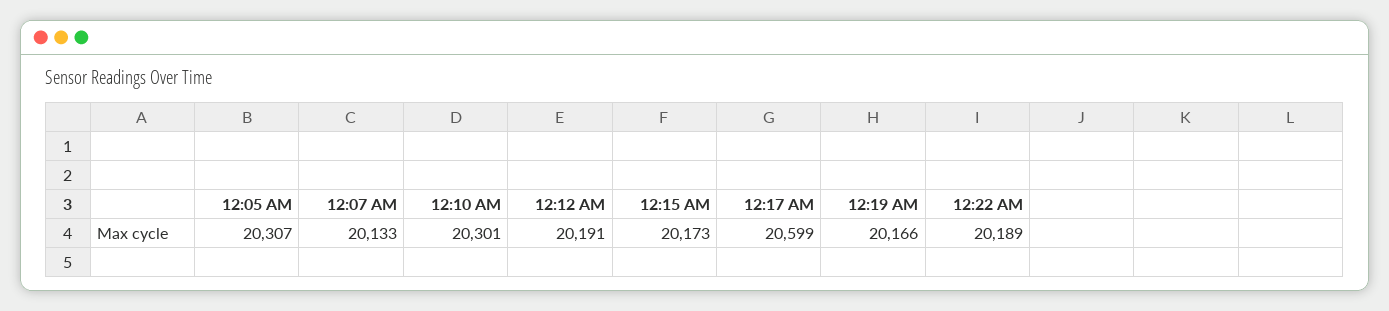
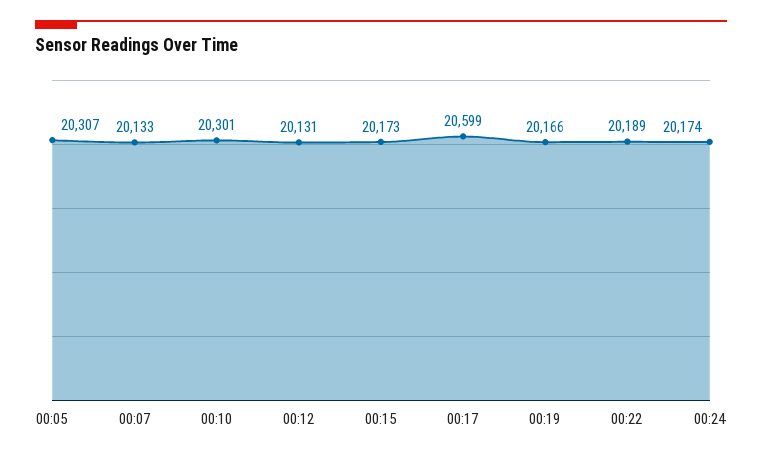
12:12 AM: 20191 -> 20131
00:24: none -> 20174

